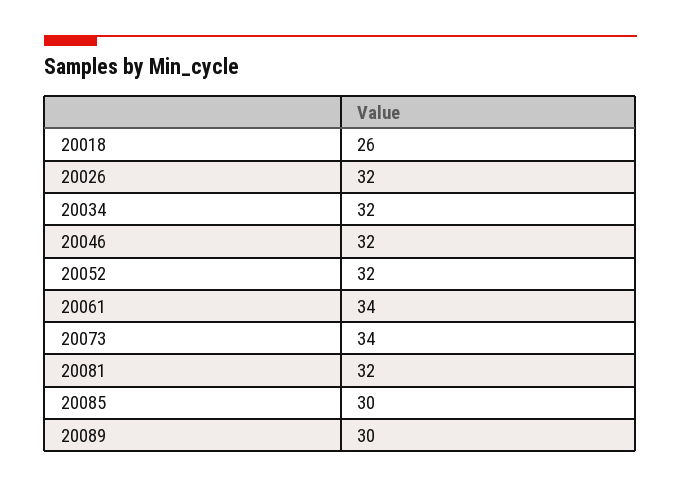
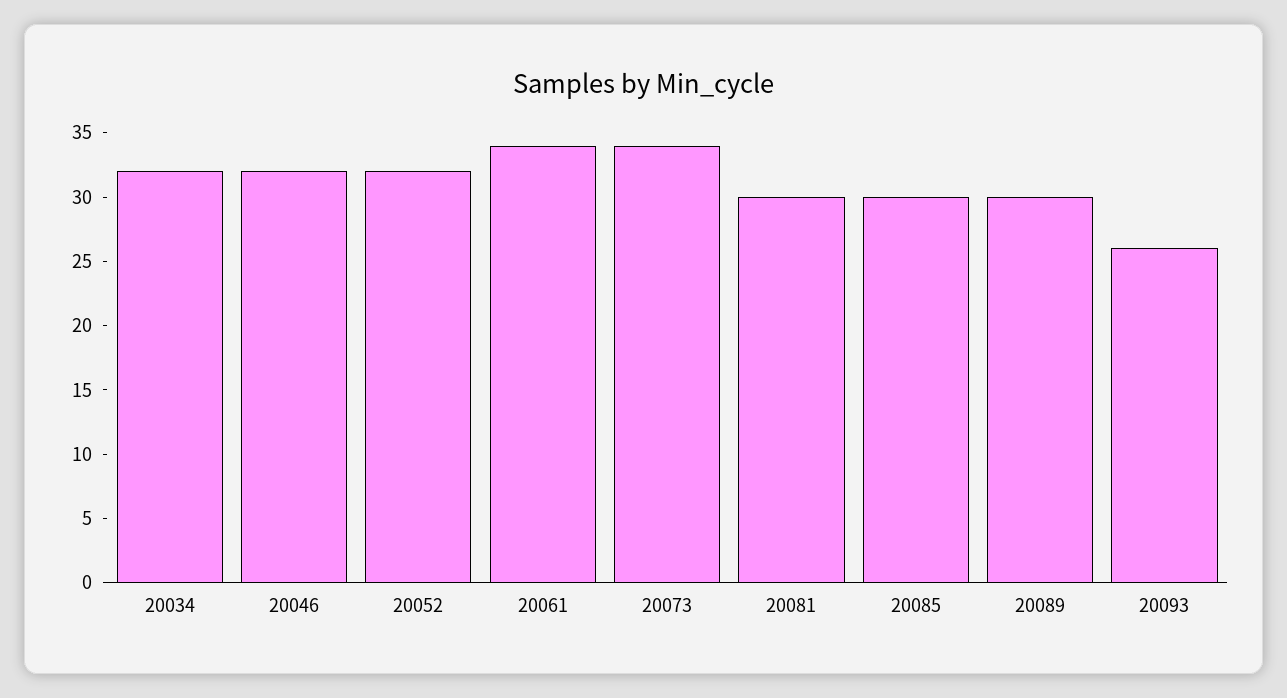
20018: 26 -> none
20026: 32 -> none
20081: 32 -> 30
20093: none -> 26

